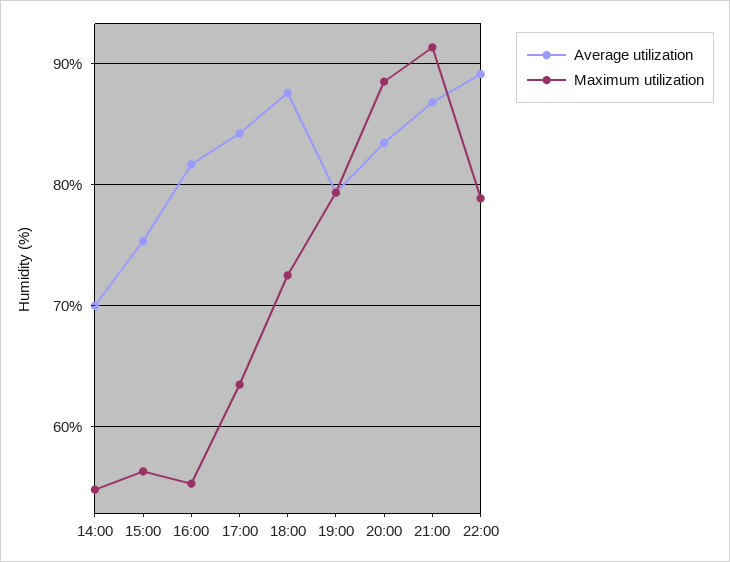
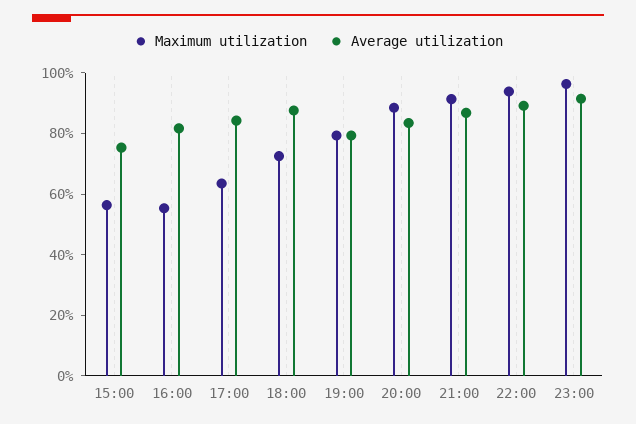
Average utilization, 14:00: 70 -> none
Maximum utilization, 14:00: 55 -> none
Maximum utilization, 22:00: 79 -> 95
Maximum utilization, 23:00: none -> 95
Average utilization, 23:00: none -> 90

